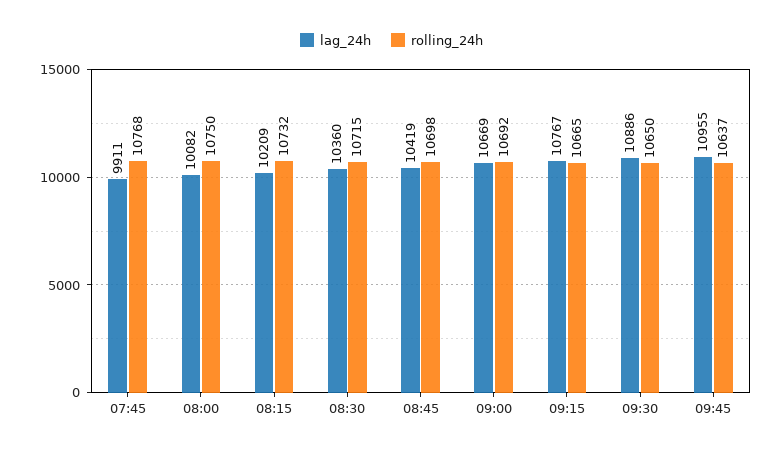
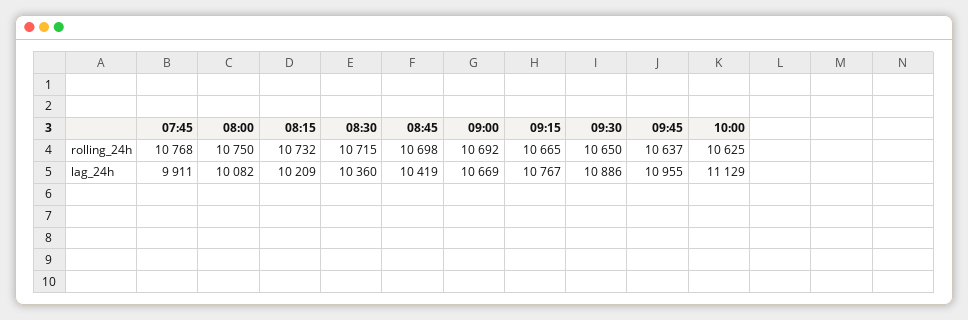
rolling_24h, 10:00: none -> 10625
lag_24h, 10:00: none -> 11129

